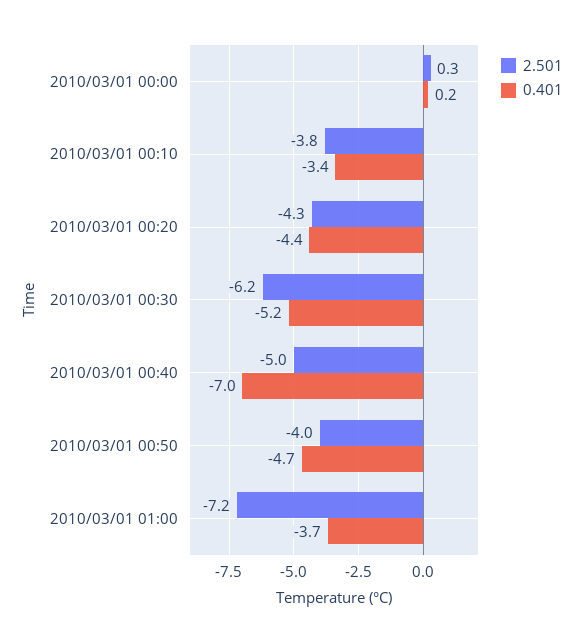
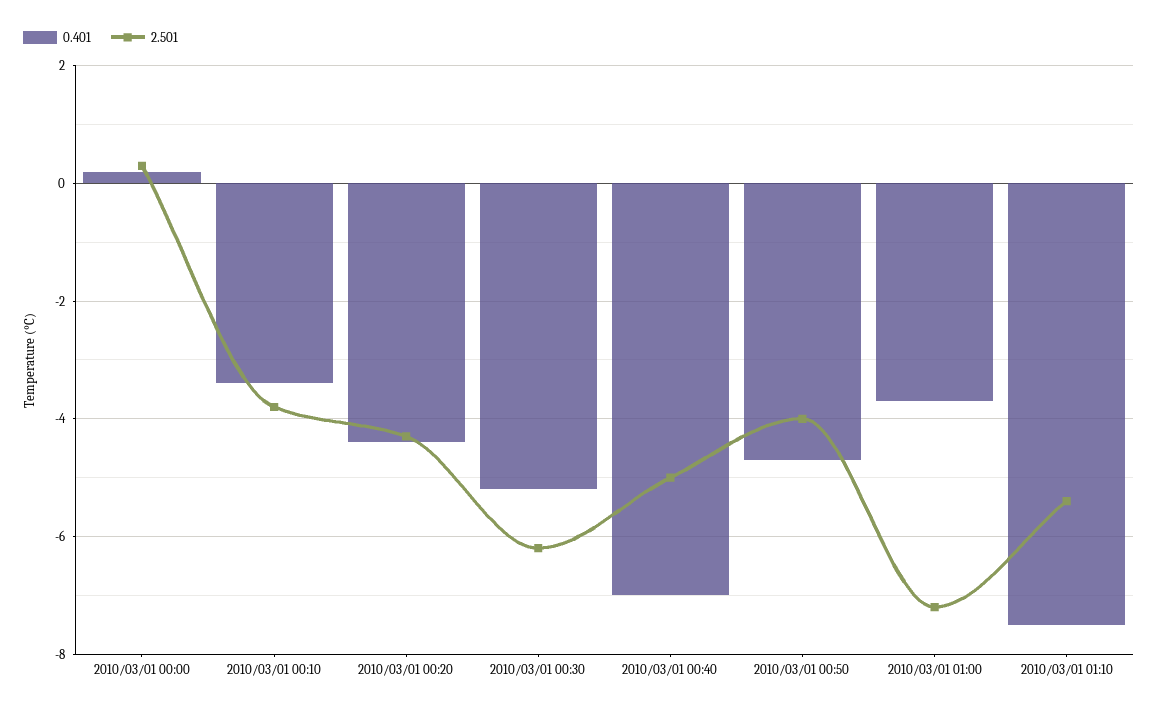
0.401, 2010/03/01 01:10: none -> -7.5
2.501, 2010/03/01 01:10: none -> -5.5

